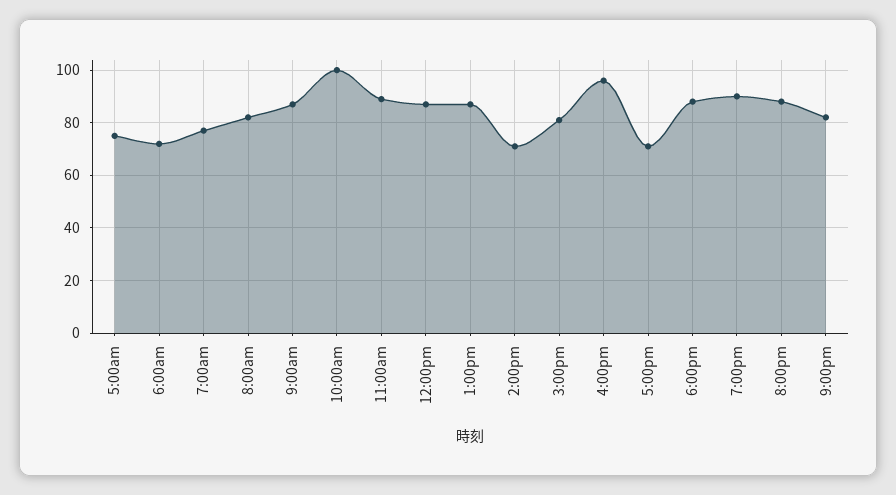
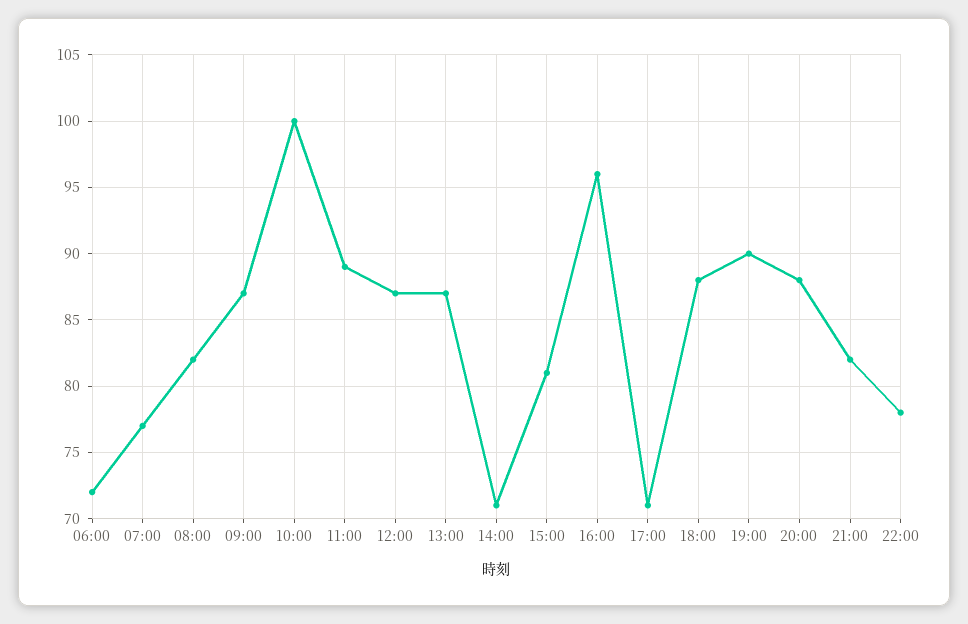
5:00am: 75 -> none
22:00: none -> 78

